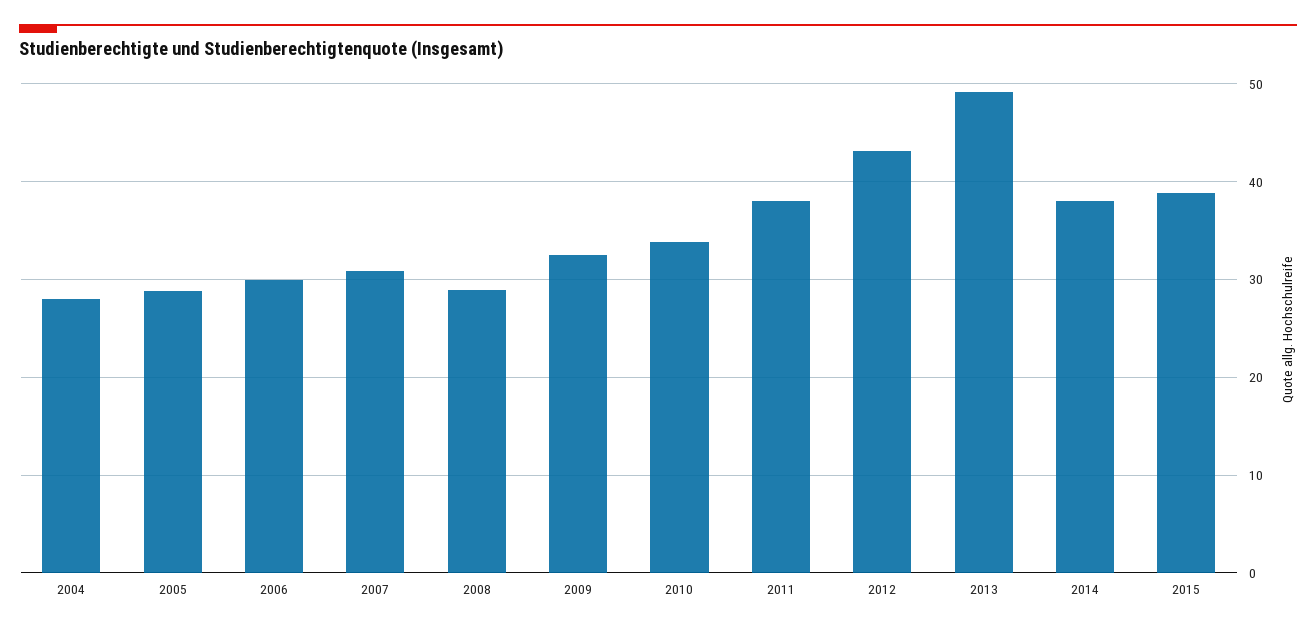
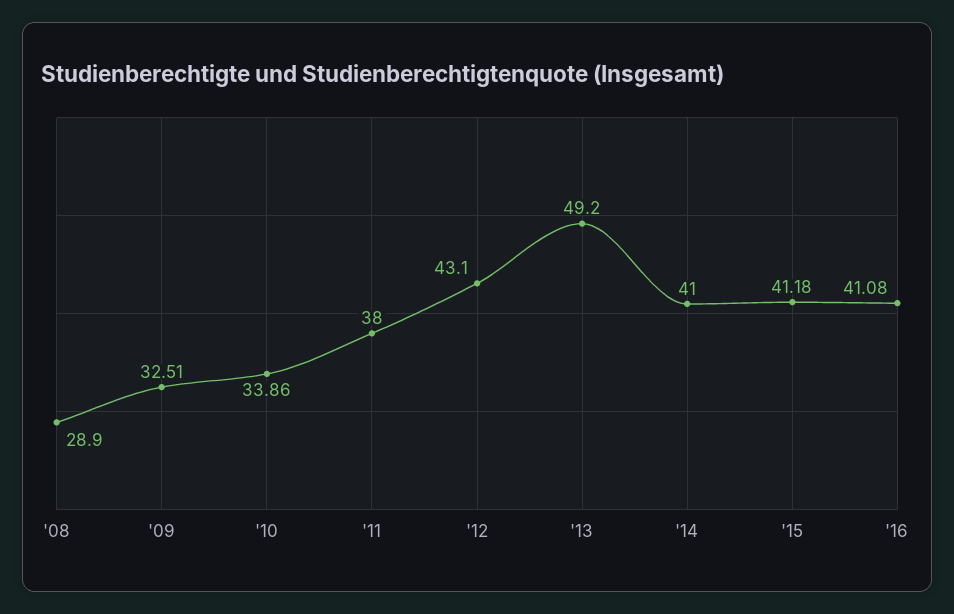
2004: 28 -> none
2005: 29 -> none
2006: 30 -> none
2007: 31 -> none
2014: 38 -> 41
2015: 39 -> 41.18
'16: none -> 41.08

